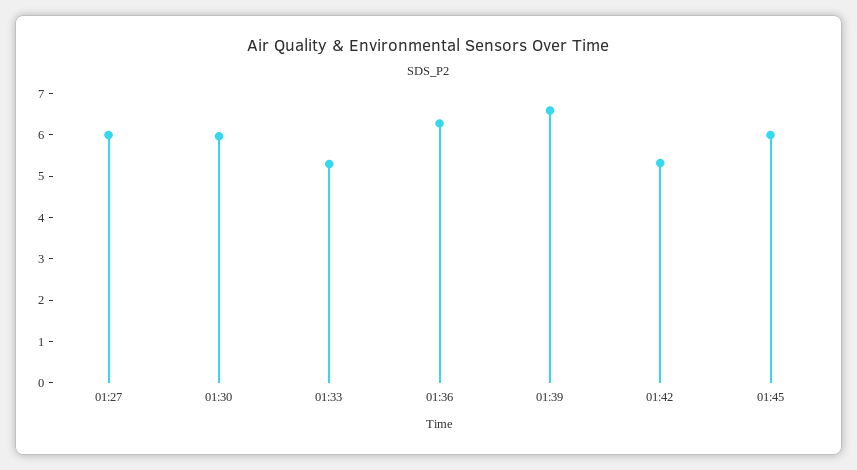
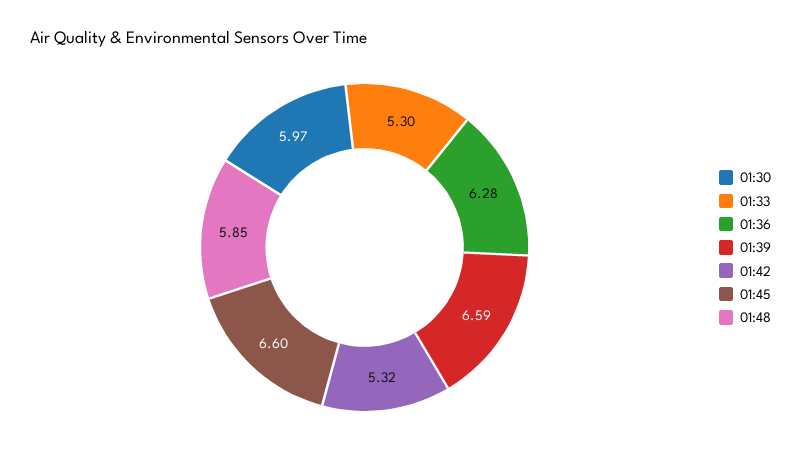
01:27: 6 -> none
01:45: 6 -> 6.6
01:48: none -> 5.85

